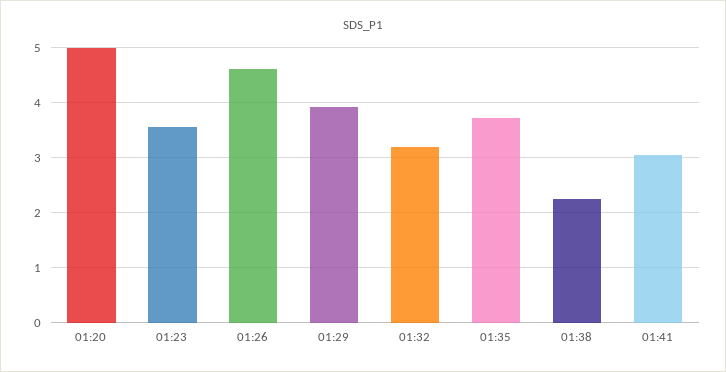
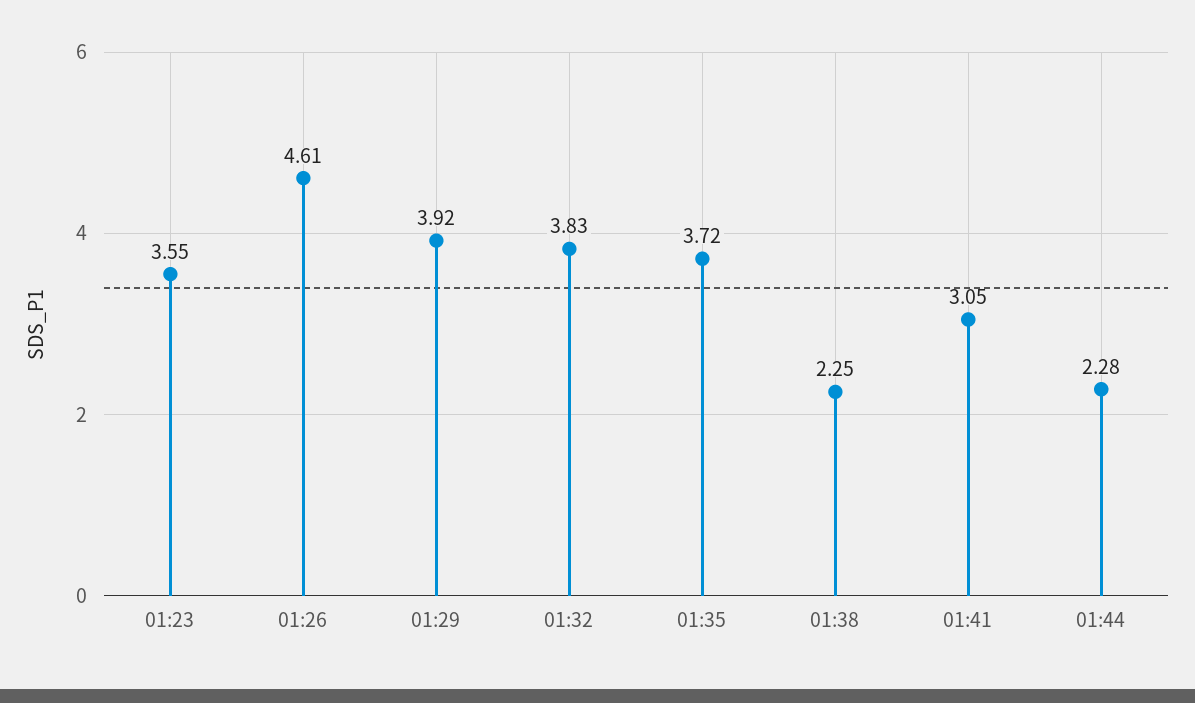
01:20: 5 -> none
01:32: 3.2 -> 3.83
01:44: none -> 2.28

